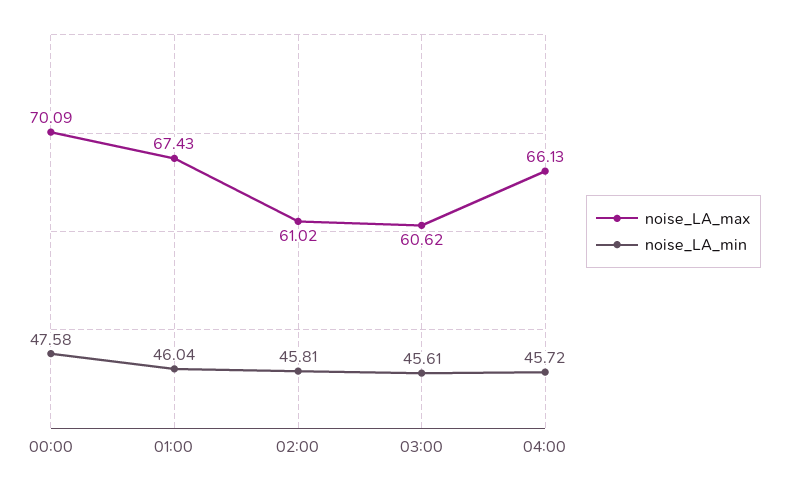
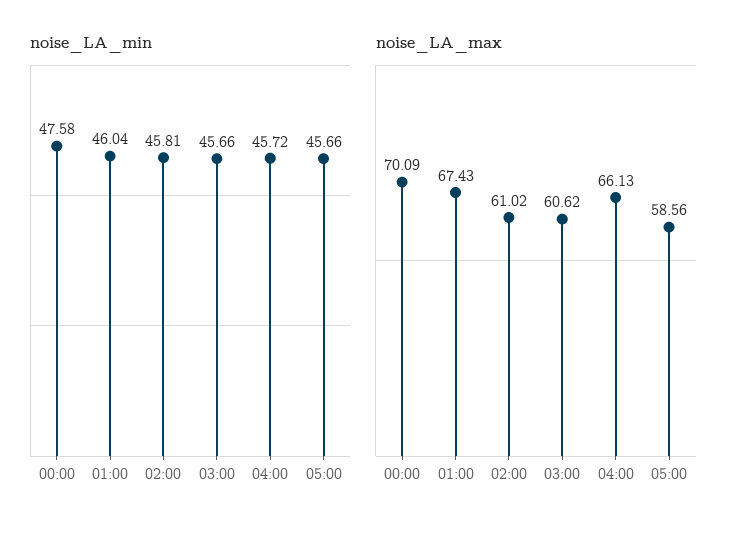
noise_LA_min, 03:00: 45.61 -> 45.66
noise_LA_min, 05:00: none -> 45.66
noise_LA_max, 05:00: none -> 58.56

